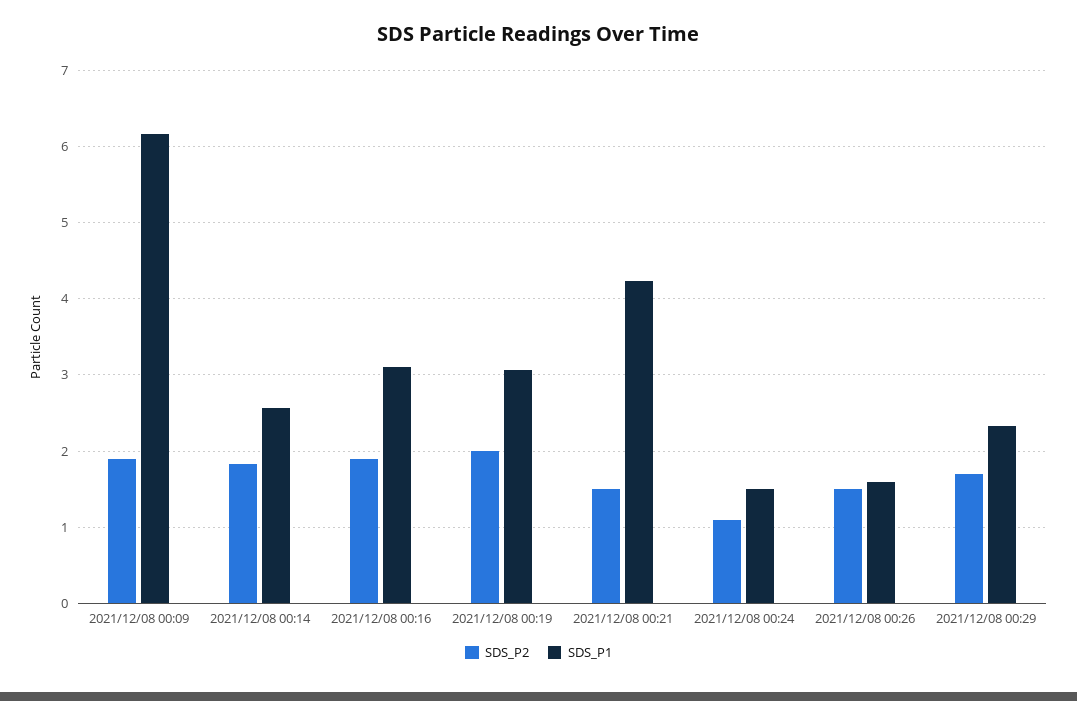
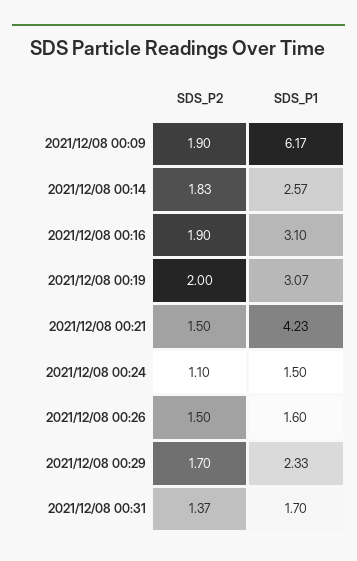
SDS_P2, 2021/12/08 00:31: none -> 1.37
SDS_P1, 2021/12/08 00:31: none -> 1.7

